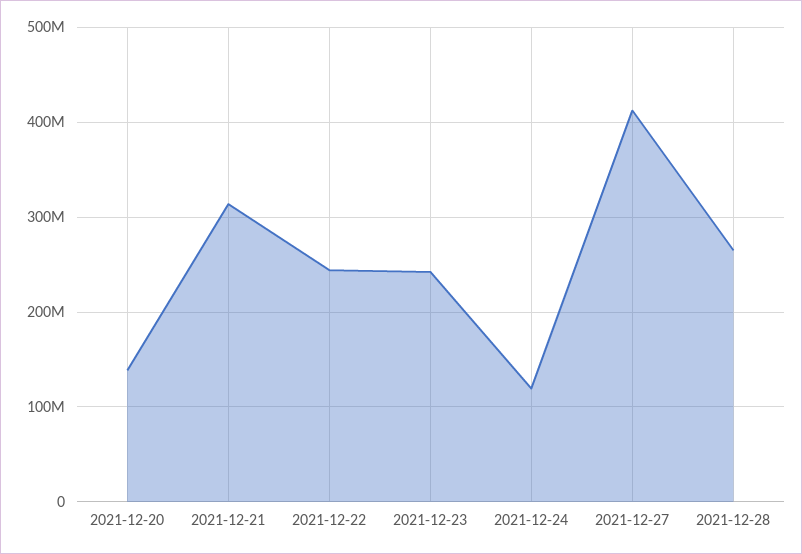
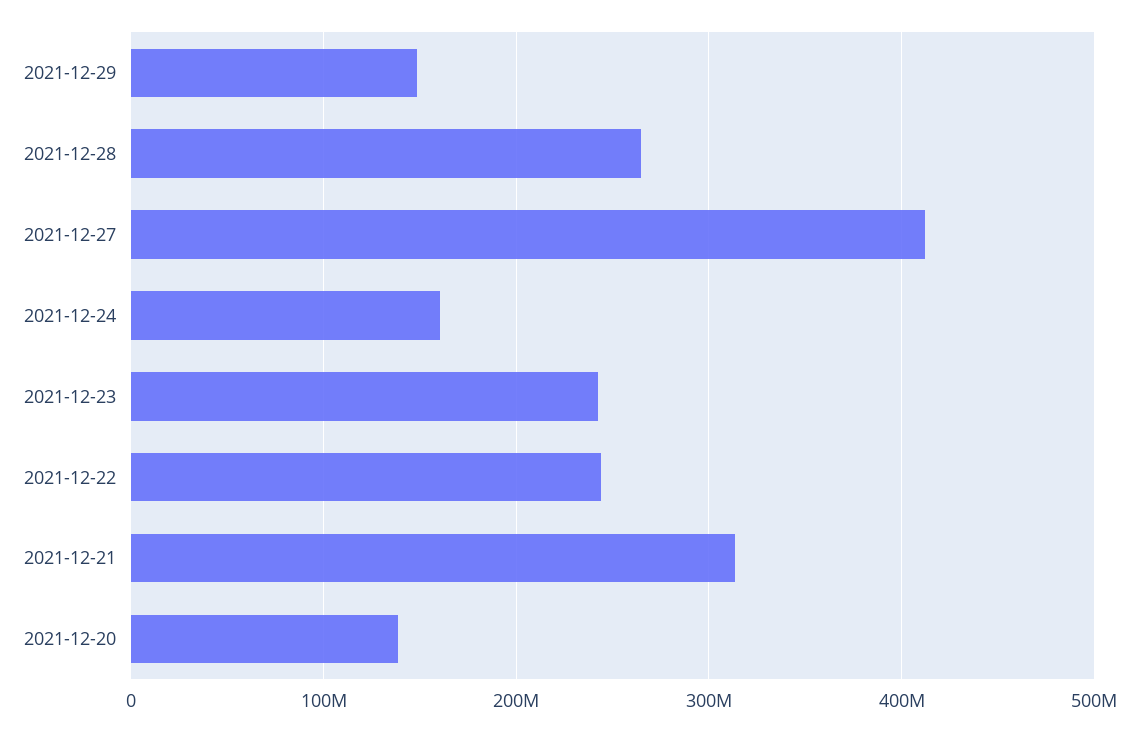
2021-12-24: 120000000 -> 160000000
2021-12-29: none -> 150000000

